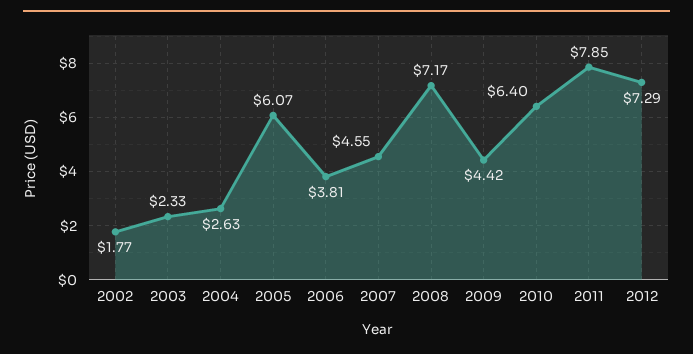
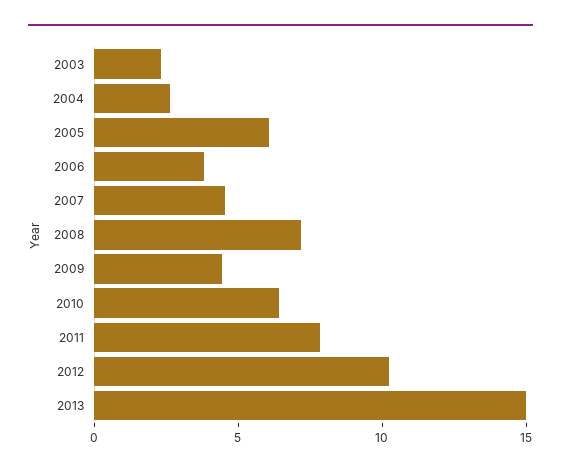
2002: 1.77 -> none
2012: 7.29 -> 10
2013: none -> 15

